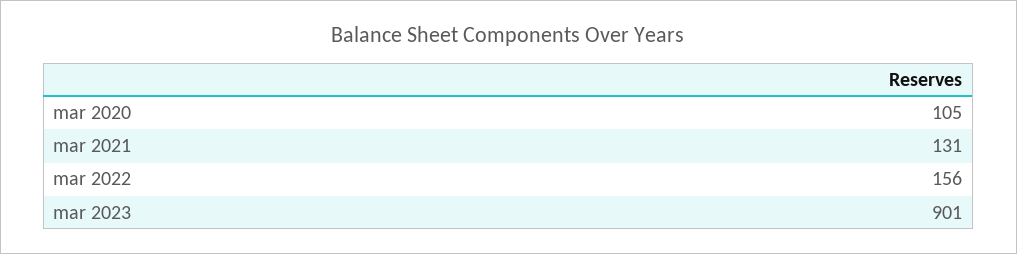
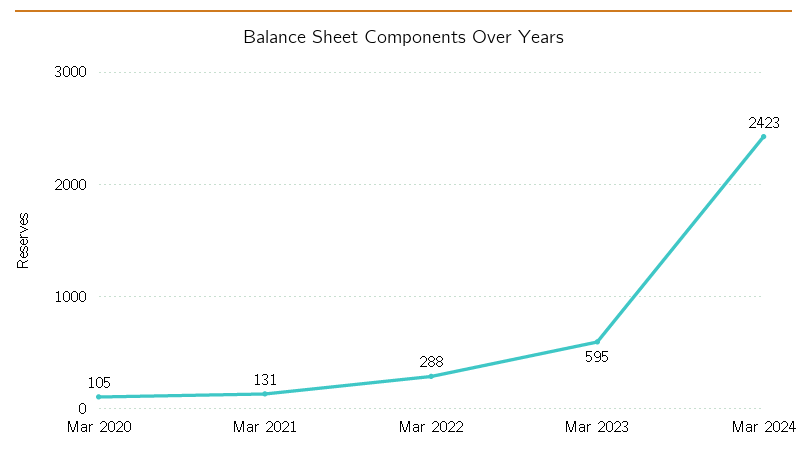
mar 2022: 156 -> 288
mar 2023: 901 -> 595
Mar 2024: none -> 2423

